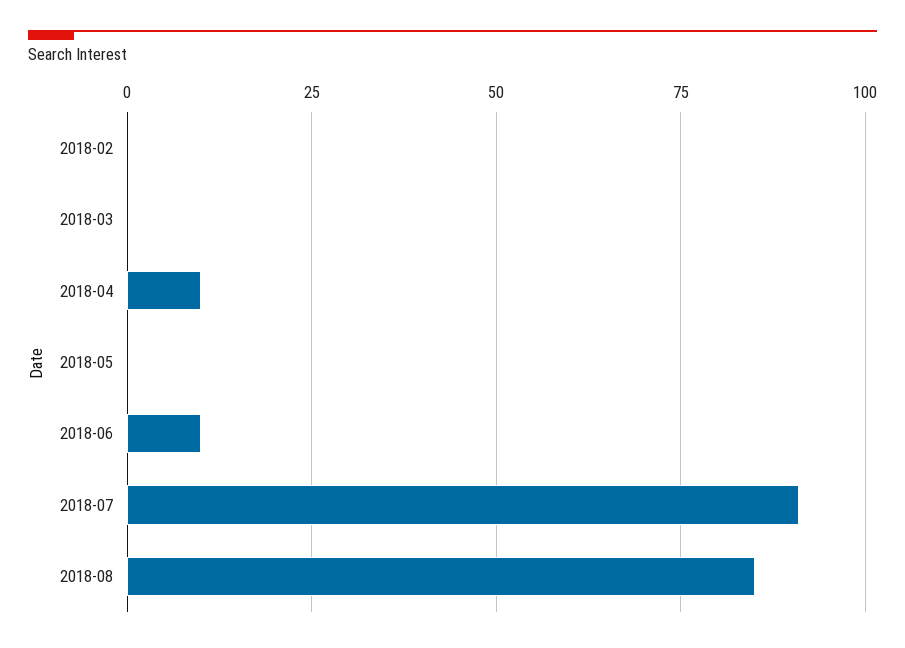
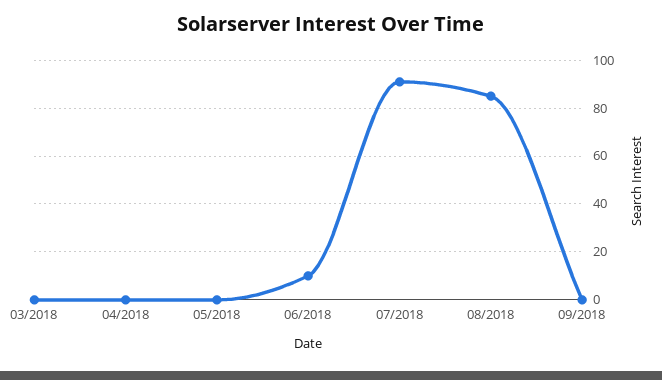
2018-02: 0 -> none
2018-04: 10 -> 0
09/2018: none -> 0

